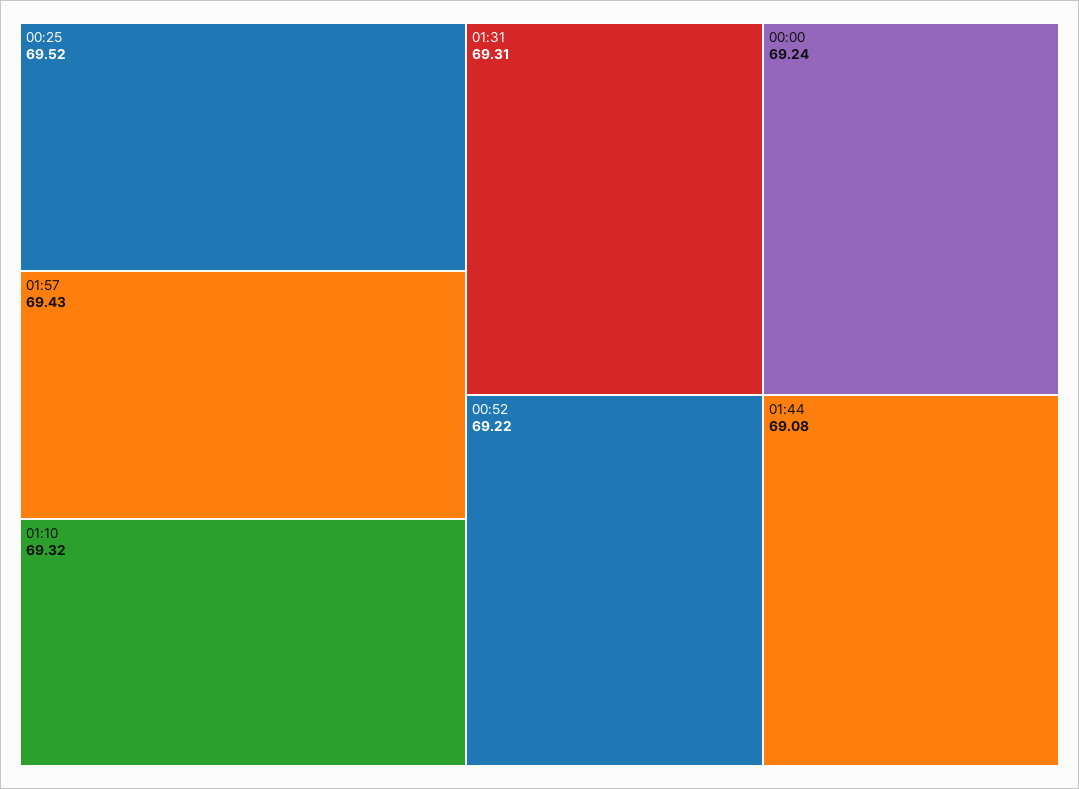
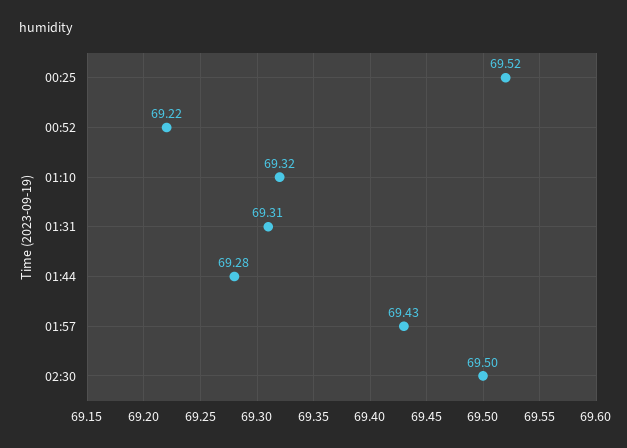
00:00: 69.24 -> none
01:44: 69.08 -> 69.28
02:30: none -> 69.5

